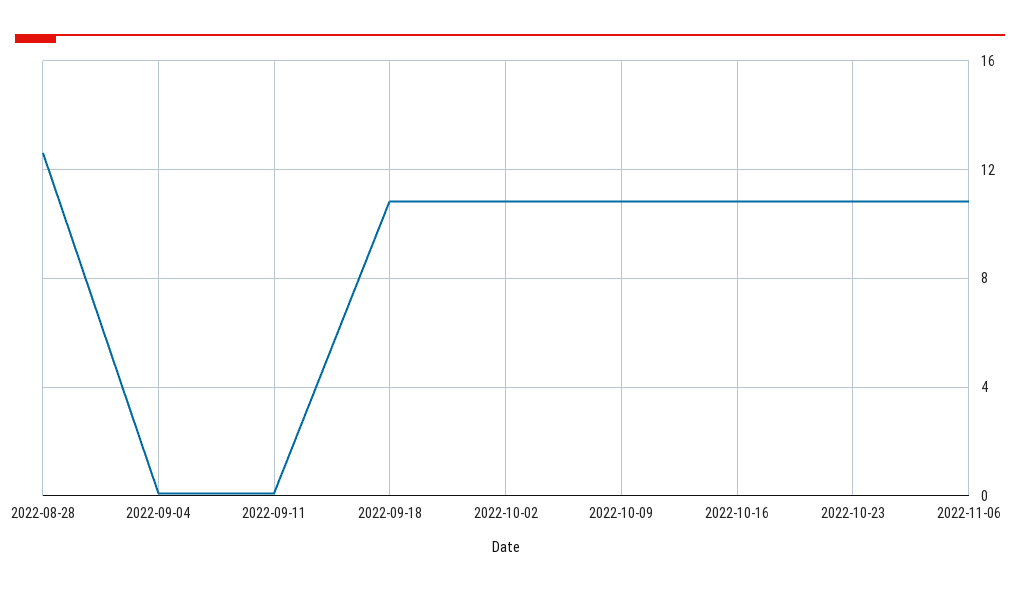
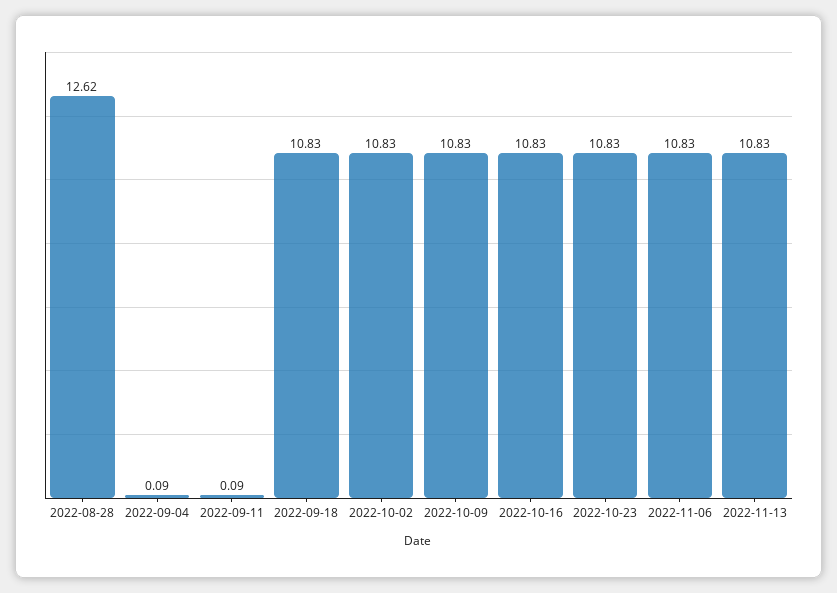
2022-11-13: none -> 10.83

